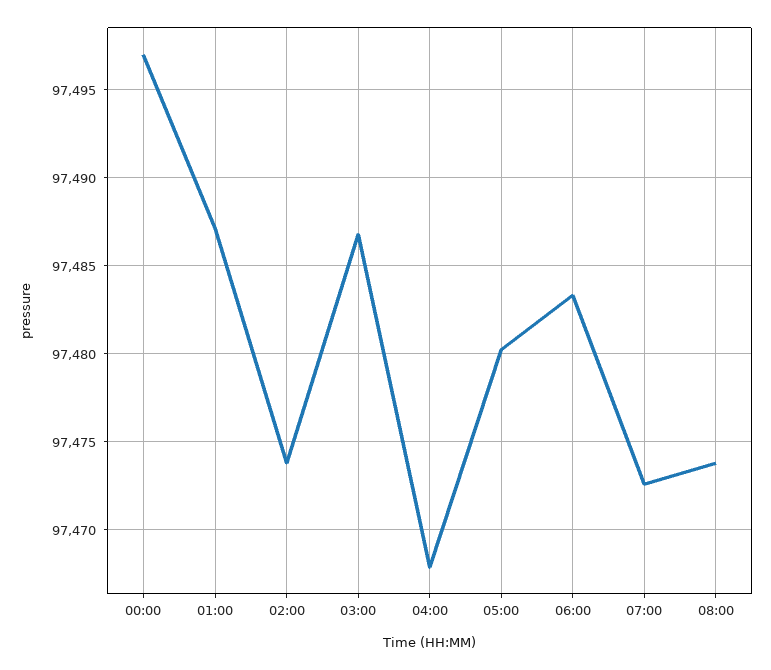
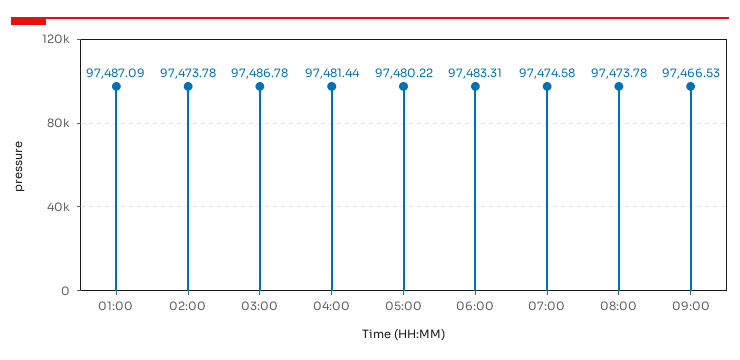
00:00: 97497 -> none
04:00: 97468 -> 97481.44
07:00: 97472.5 -> 97474.58
09:00: none -> 97466.53

